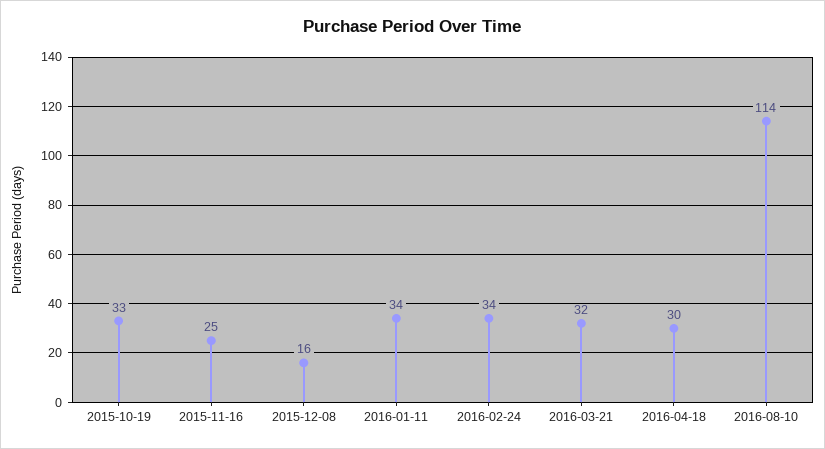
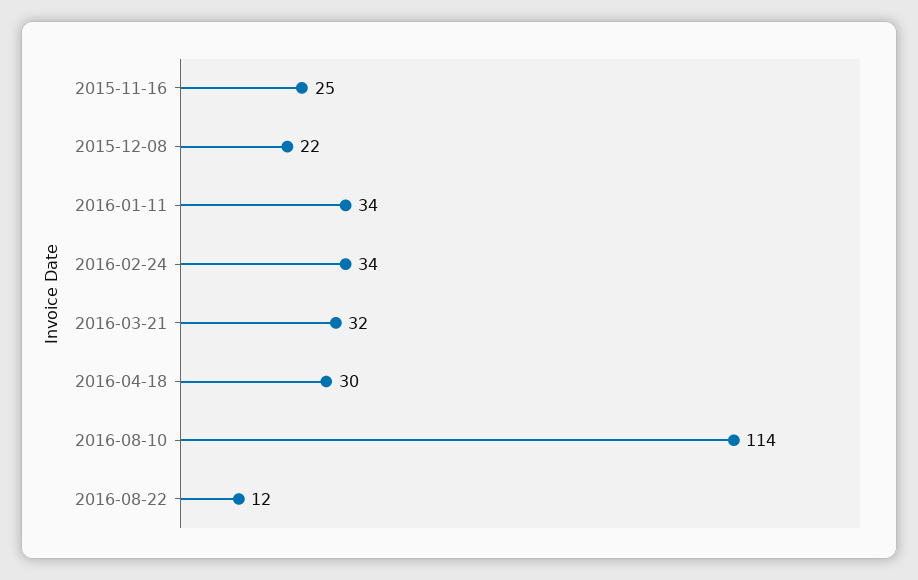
2015-10-19: 33 -> none
2015-12-08: 16 -> 22
2016-08-22: none -> 12

